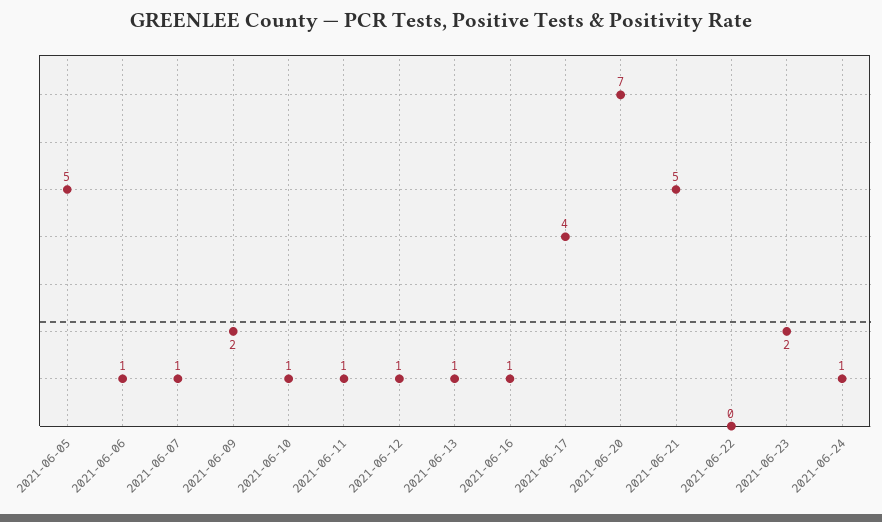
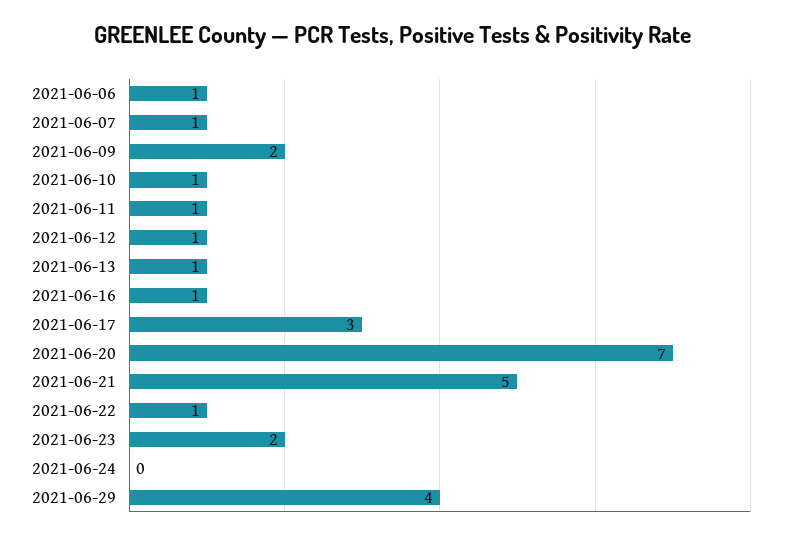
2021-06-05: 5 -> none
2021-06-17: 4 -> 3
2021-06-22: 0 -> 1
2021-06-24: 1 -> 0
2021-06-29: none -> 4

